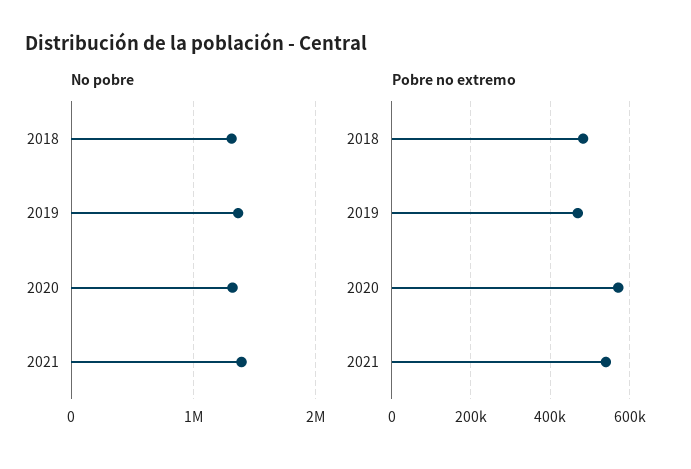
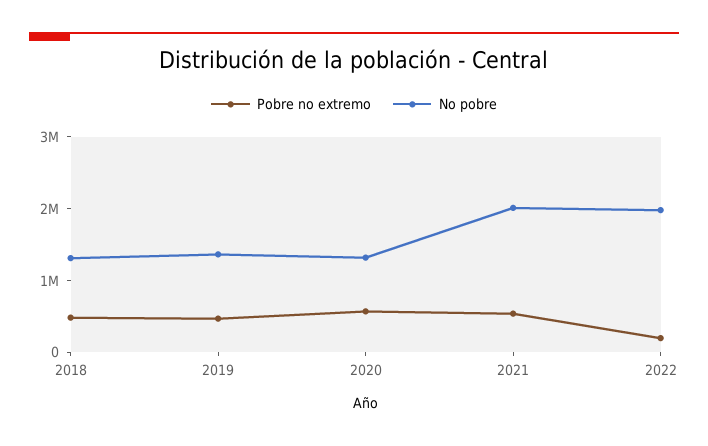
No pobre, 2021: 1400000 -> 2000000
Pobre no extremo, 2022: none -> 200000
No pobre, 2022: none -> 2000000

